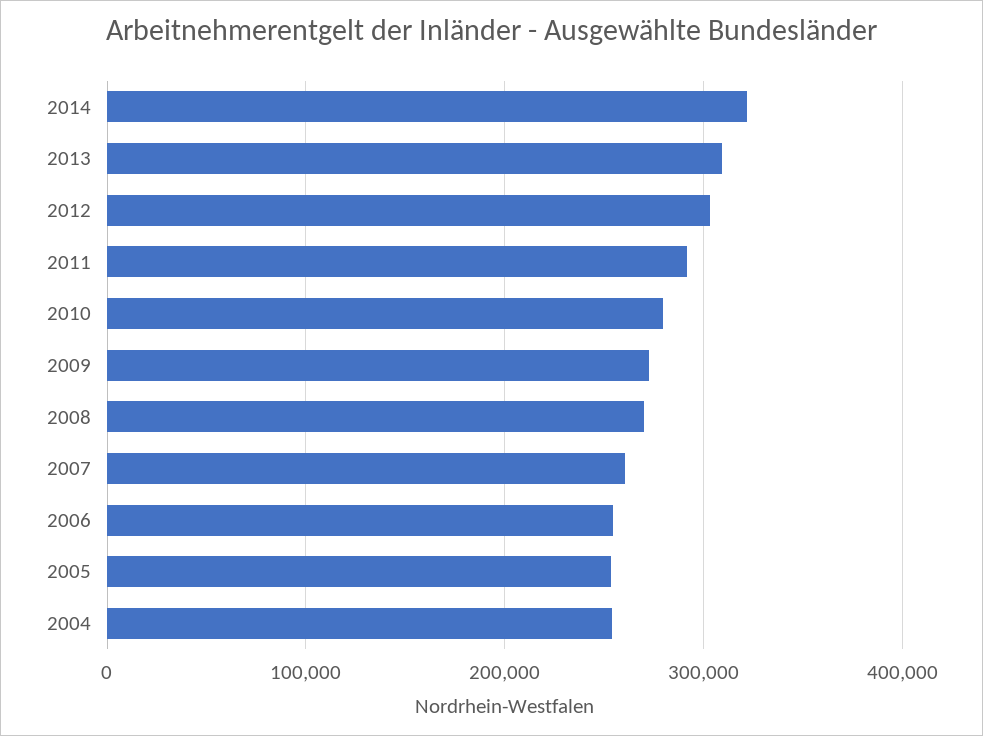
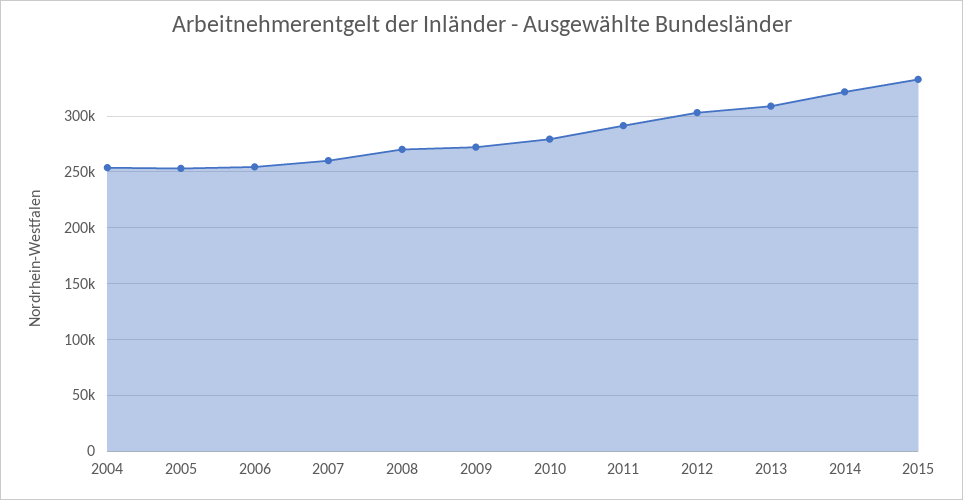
2015: none -> 330000

